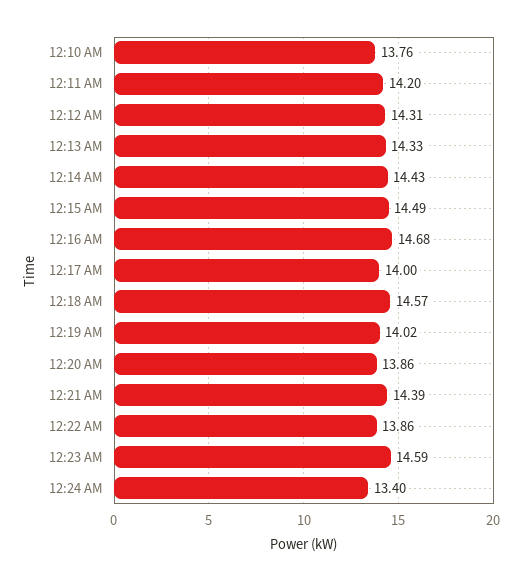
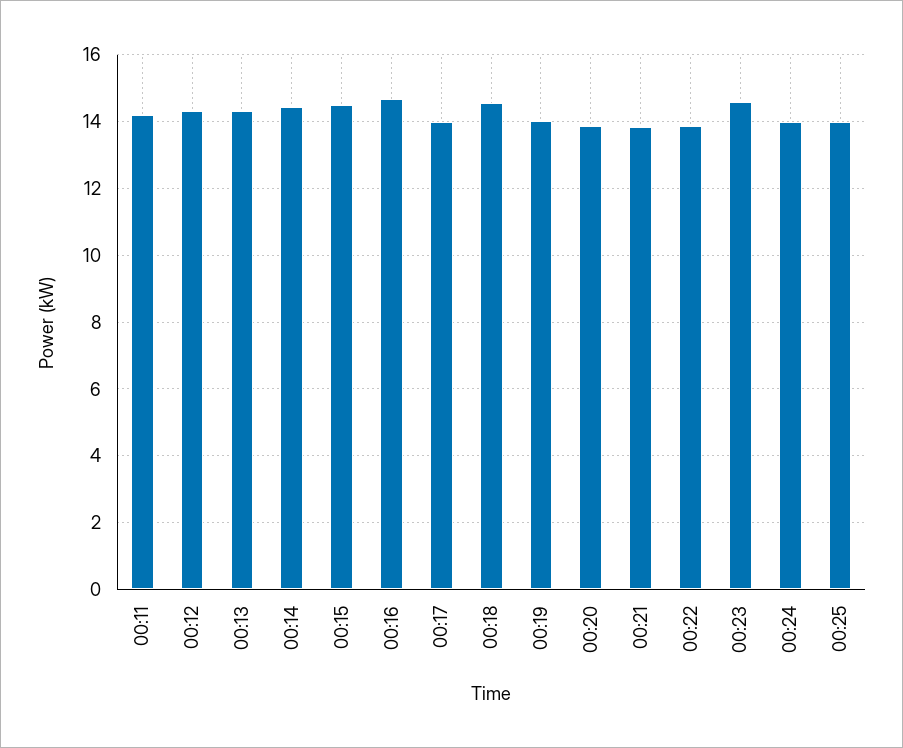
12:10 AM: 13.76 -> none
12:21 AM: 14.39 -> 13.8
12:24 AM: 13.4 -> 14
00:25: none -> 14

